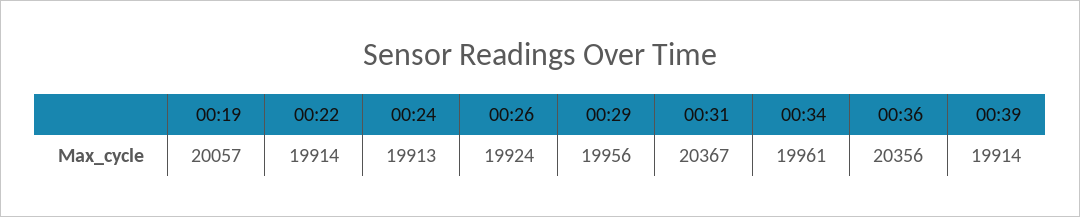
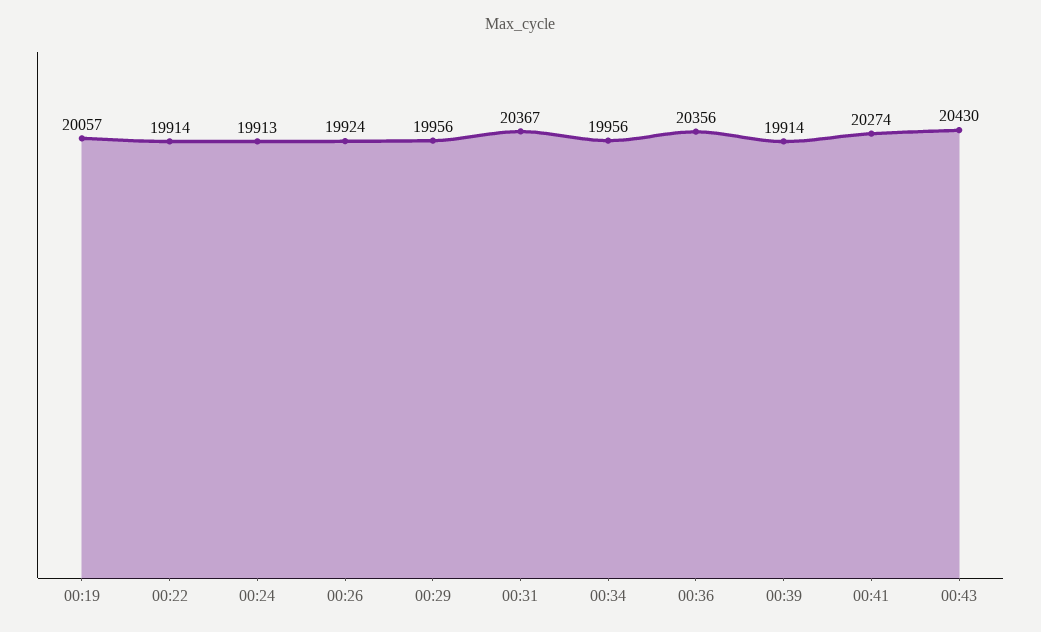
00:34: 19961 -> 19956
00:41: none -> 20274
00:43: none -> 20430

